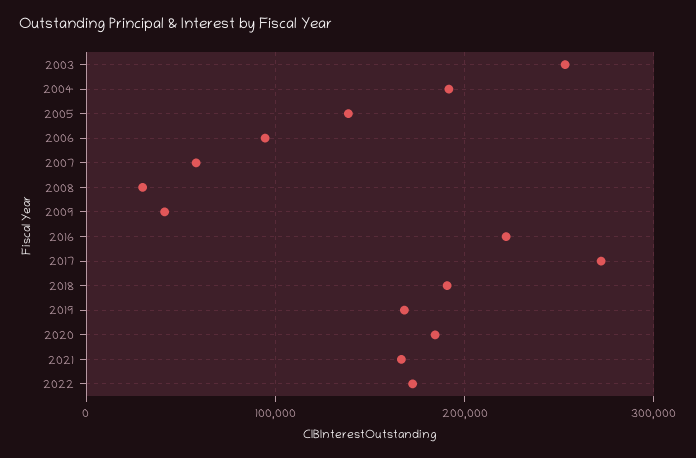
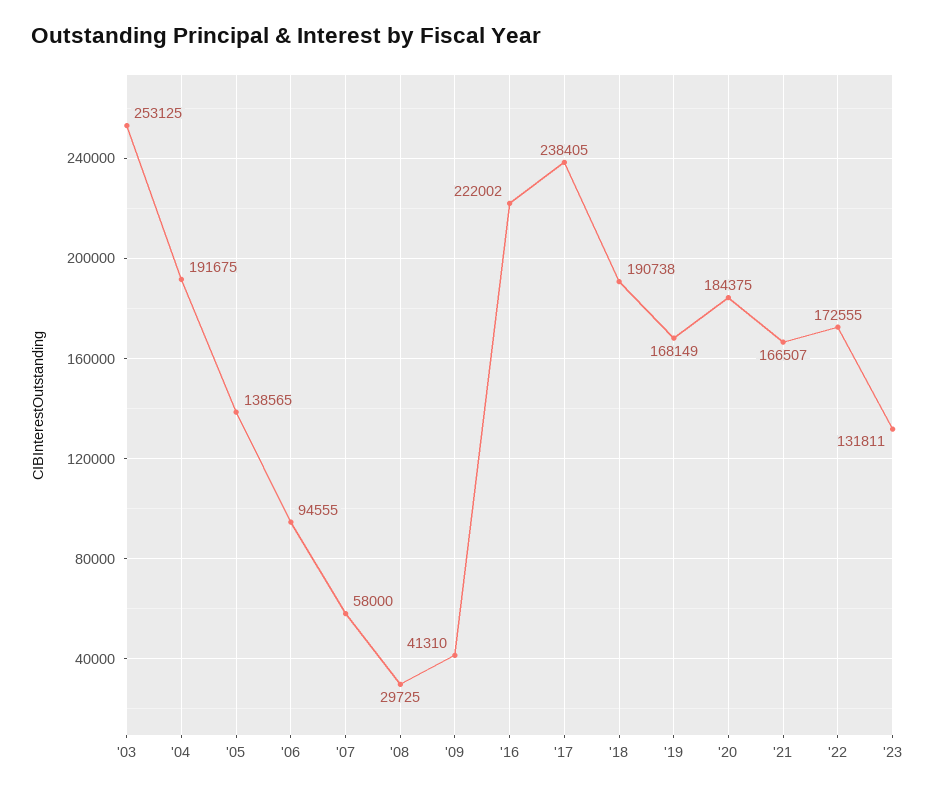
2017: 270000 -> 238405
'23: none -> 131811

